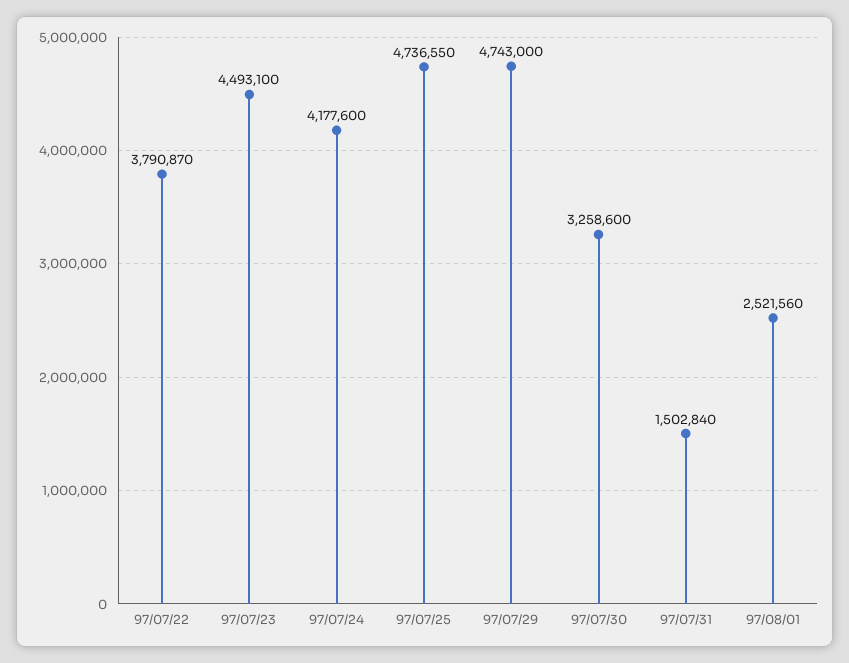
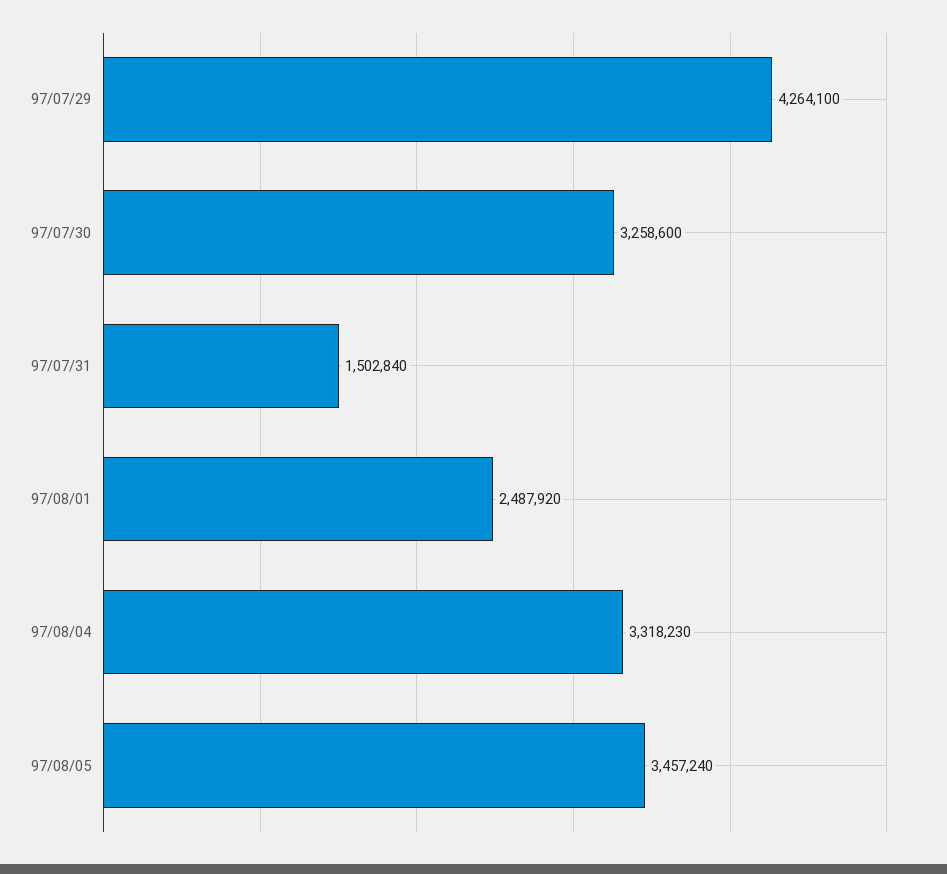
97/07/22: 3790870 -> none
97/07/23: 4493100 -> none
97/07/24: 4177600 -> none
97/07/25: 4736550 -> none
97/07/29: 4743000 -> 4264100
97/08/01: 2521560 -> 2487920
97/08/04: none -> 3318230
97/08/05: none -> 3457240

